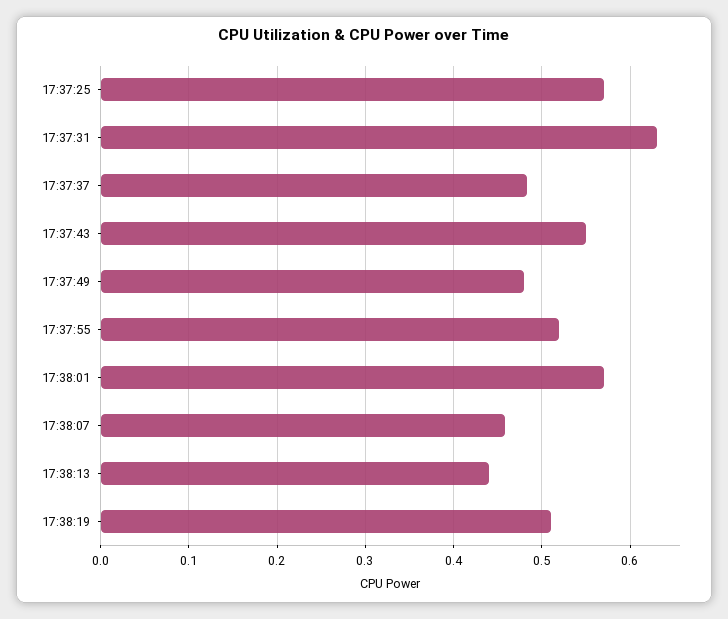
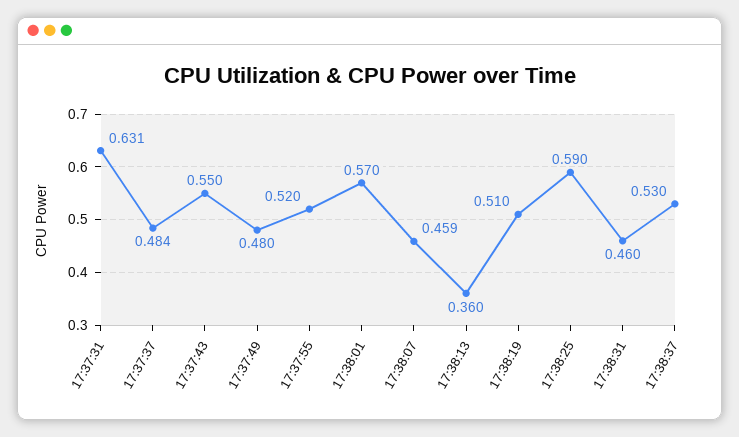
17:37:25: 0.57 -> none
17:38:13: 0.44 -> 0.36
17:38:25: none -> 0.59
17:38:31: none -> 0.46
17:38:37: none -> 0.53

